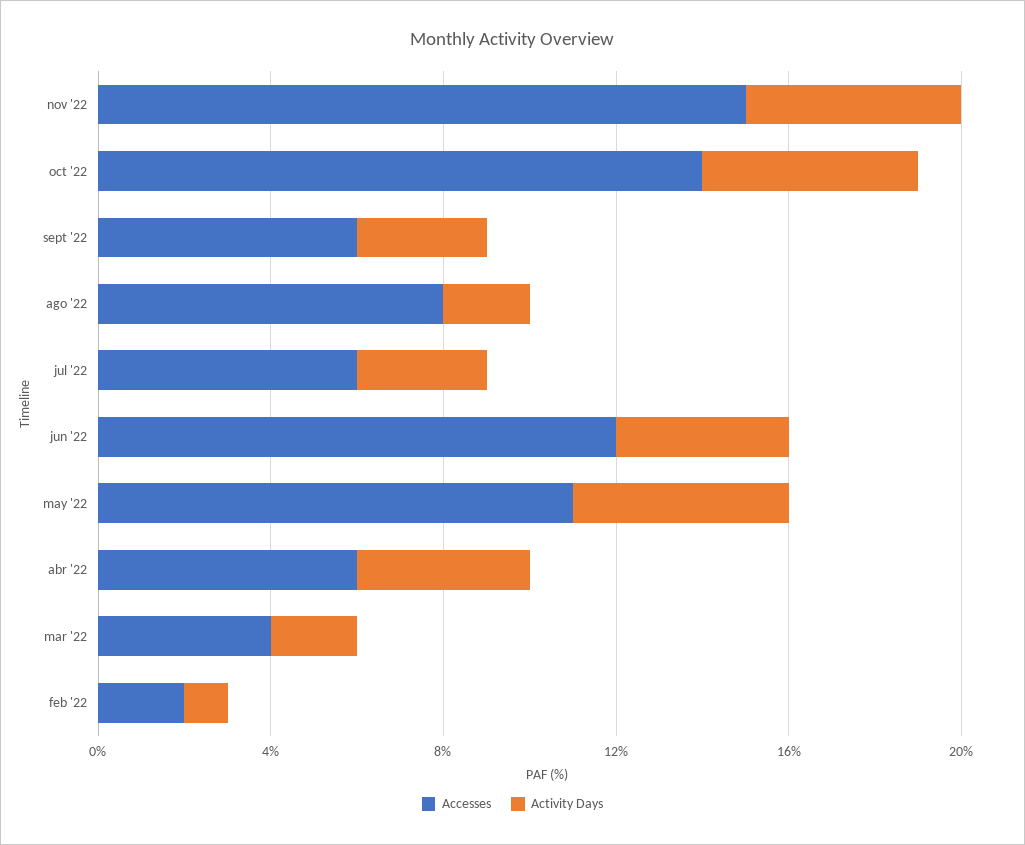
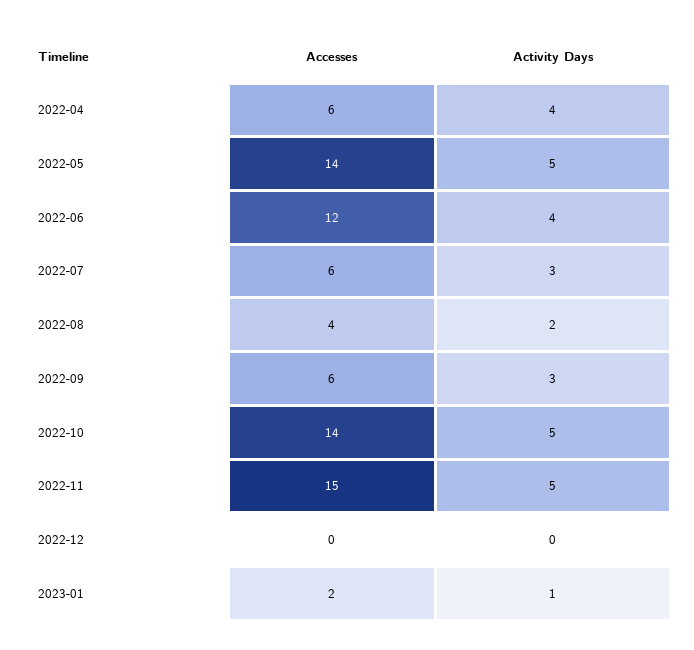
Accesses, ago '22: 8 -> 4
Accesses, may '22: 11 -> 14
Accesses, mar '22: 4 -> none
Activity Days, mar '22: 2 -> none
Accesses, feb '22: 2 -> none
Activity Days, feb '22: 1 -> none
Accesses, 2022-12: none -> 0
Activity Days, 2022-12: none -> 0
Accesses, 2023-01: none -> 2
Activity Days, 2023-01: none -> 1

